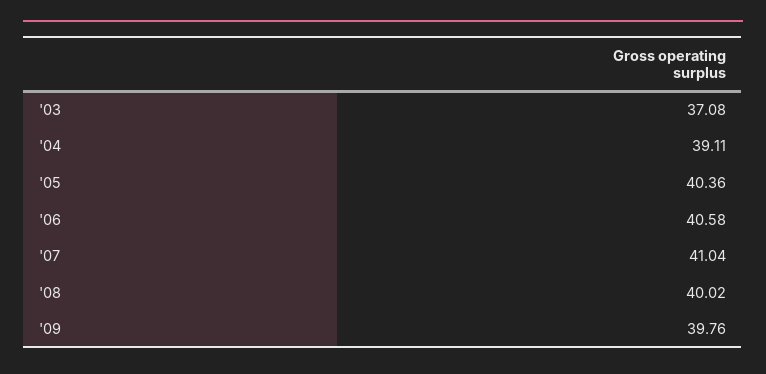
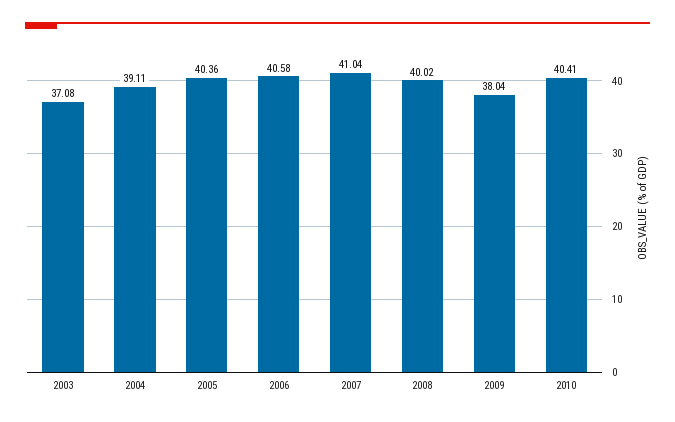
'09: 39.76 -> 38.04
2010: none -> 40.41

